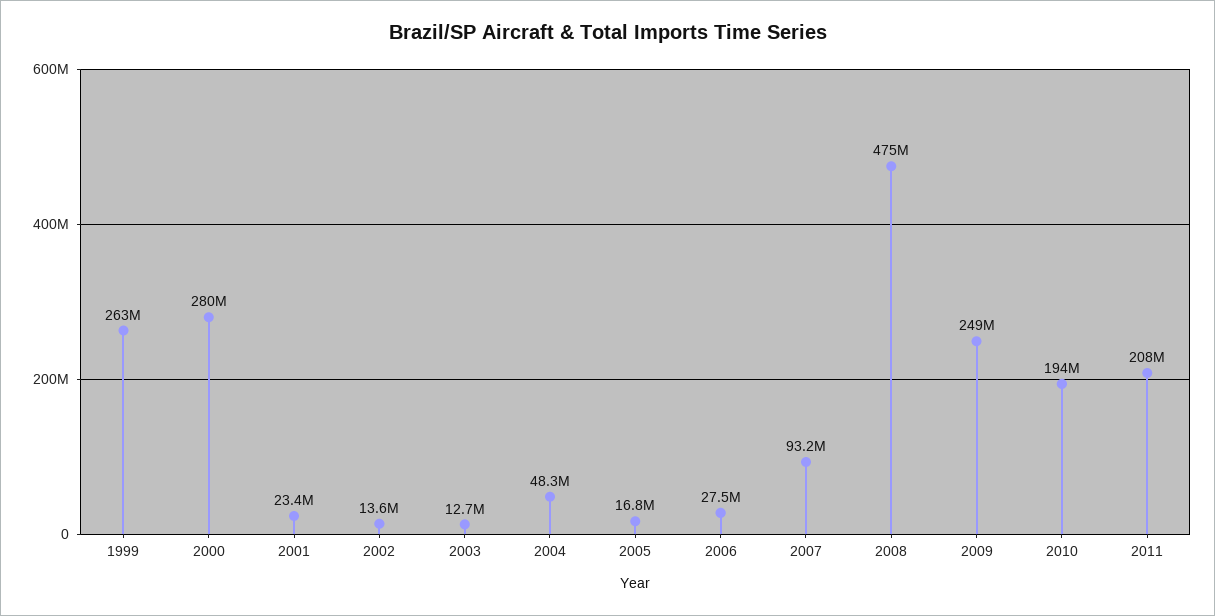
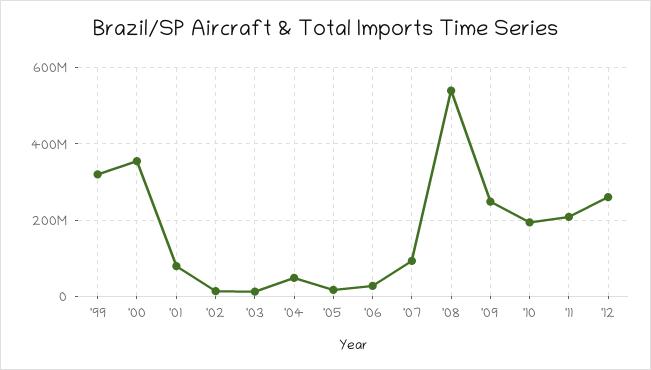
1999: 263000000 -> 320000000
2000: 280000000 -> 360000000
2001: 23400000 -> 80000000
2008: 475000000 -> 540000000
'12: none -> 260000000

